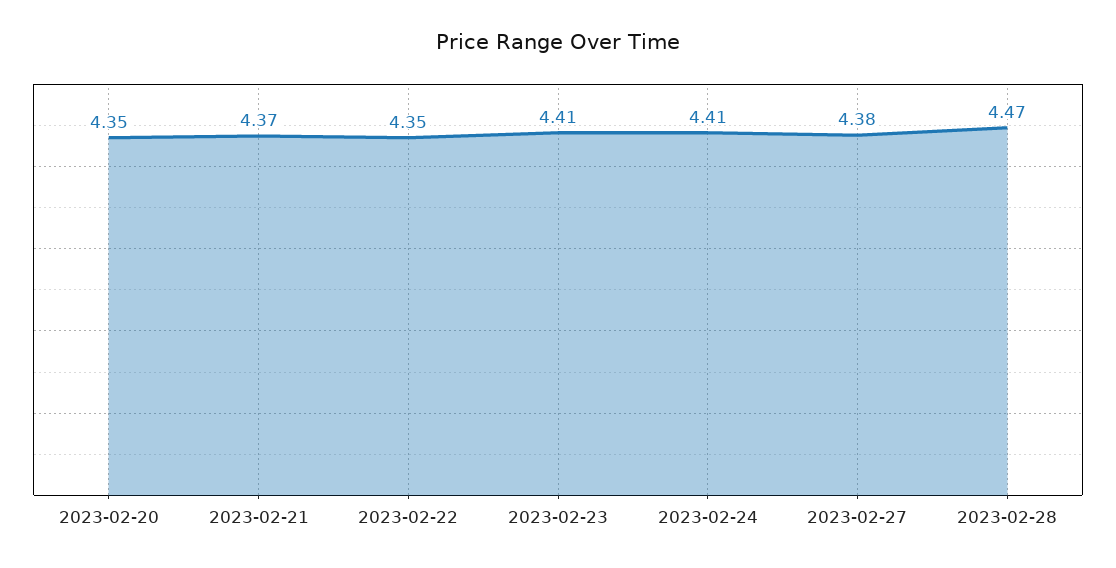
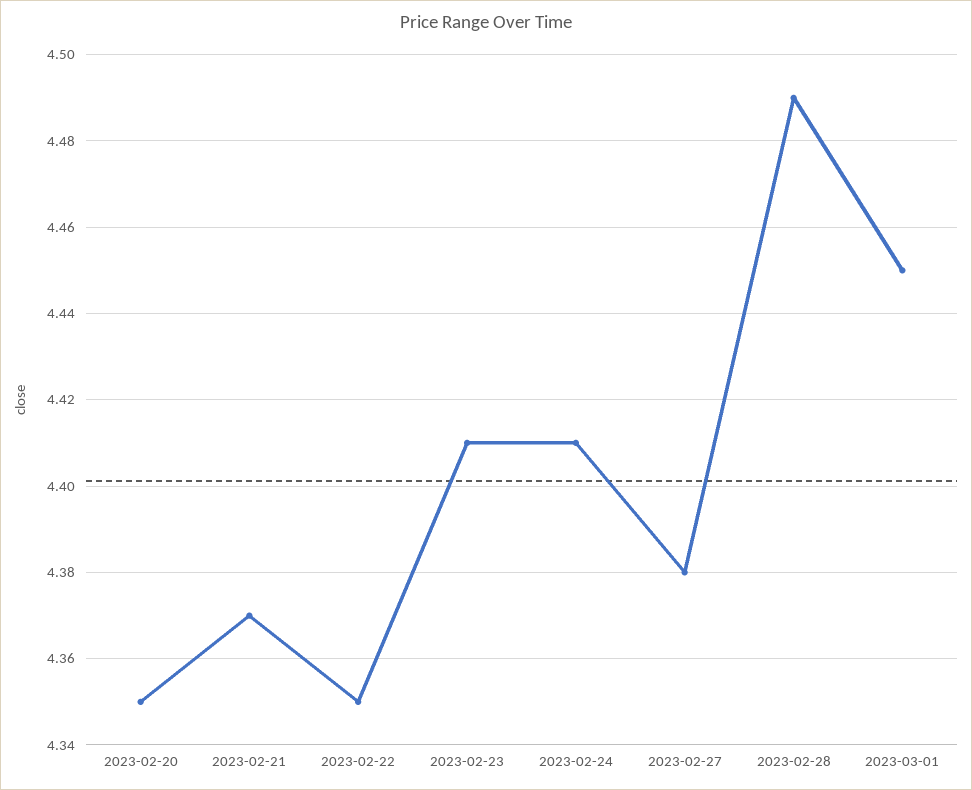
2023-02-28: 4.47 -> 4.49
2023-03-01: none -> 4.45

